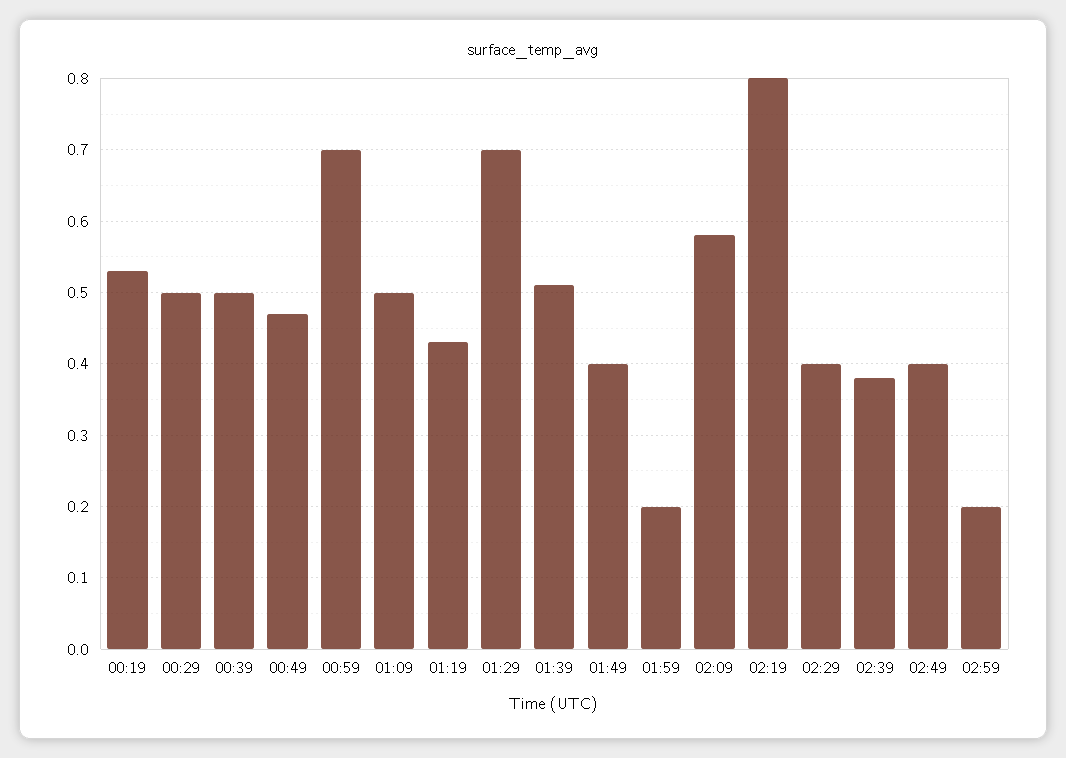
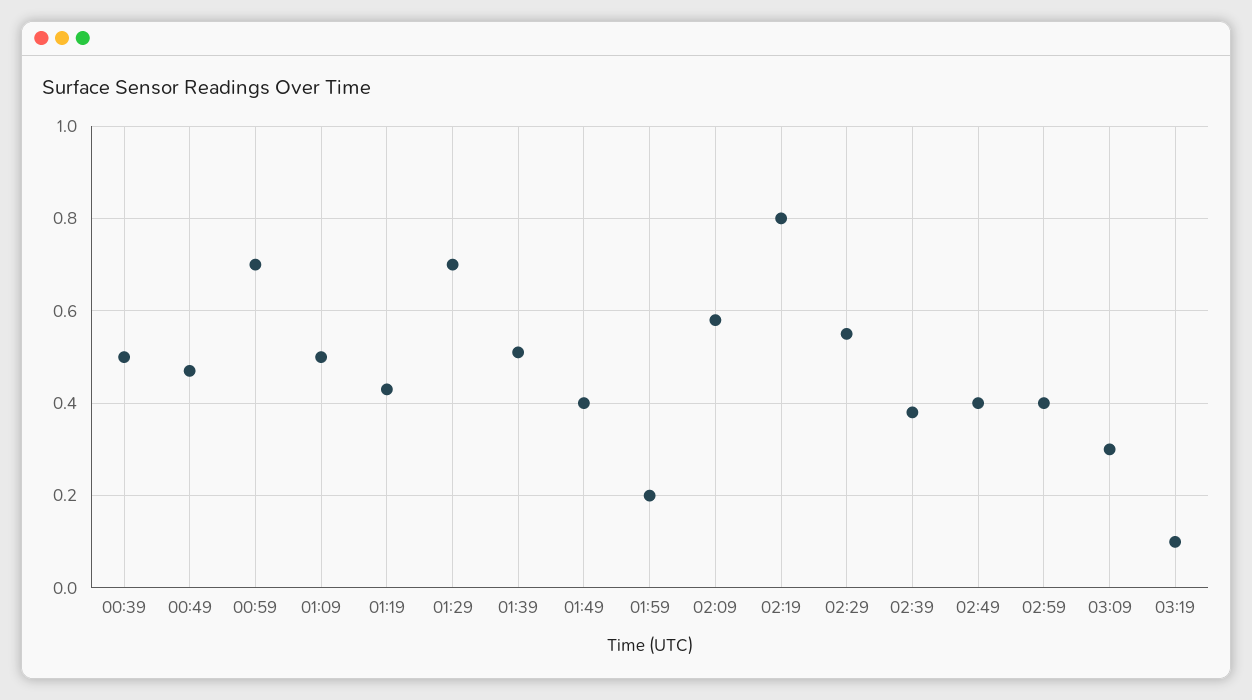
00:19: 0.53 -> none
00:29: 0.5 -> none
02:29: 0.4 -> 0.55
02:59: 0.2 -> 0.4
03:09: none -> 0.3
03:19: none -> 0.1

